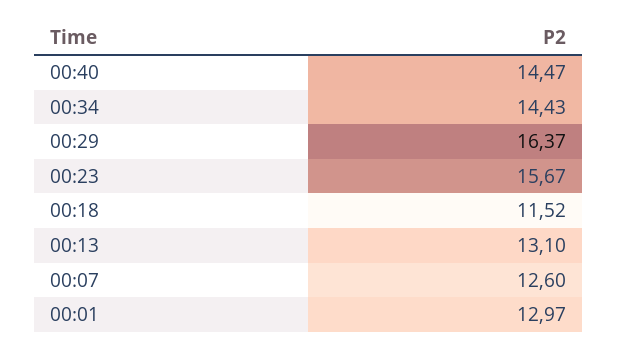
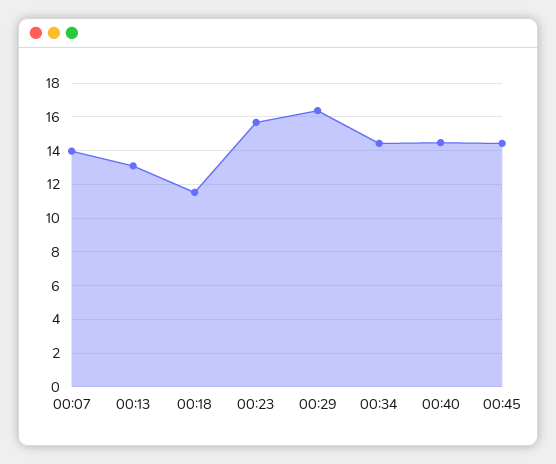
00:07: 12.6 -> 14
00:01: 12.97 -> none
00:45: none -> 14.5

